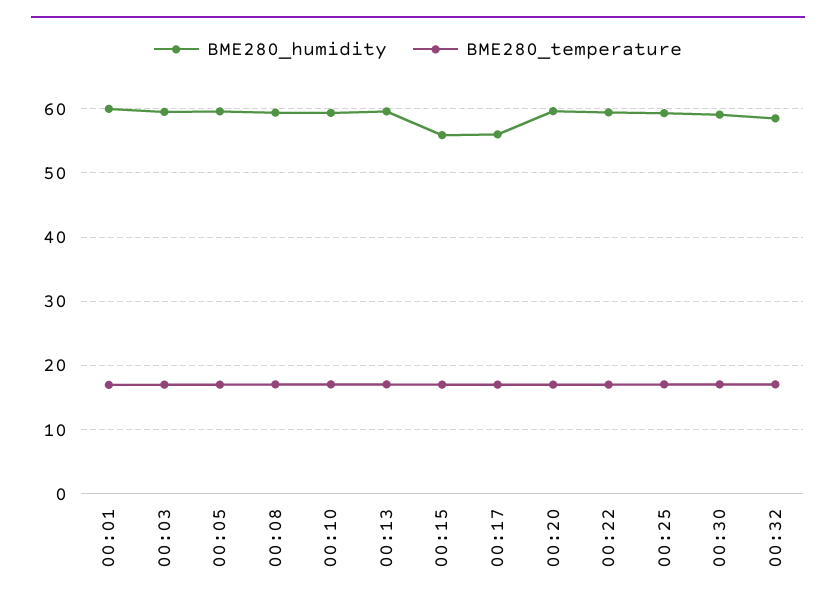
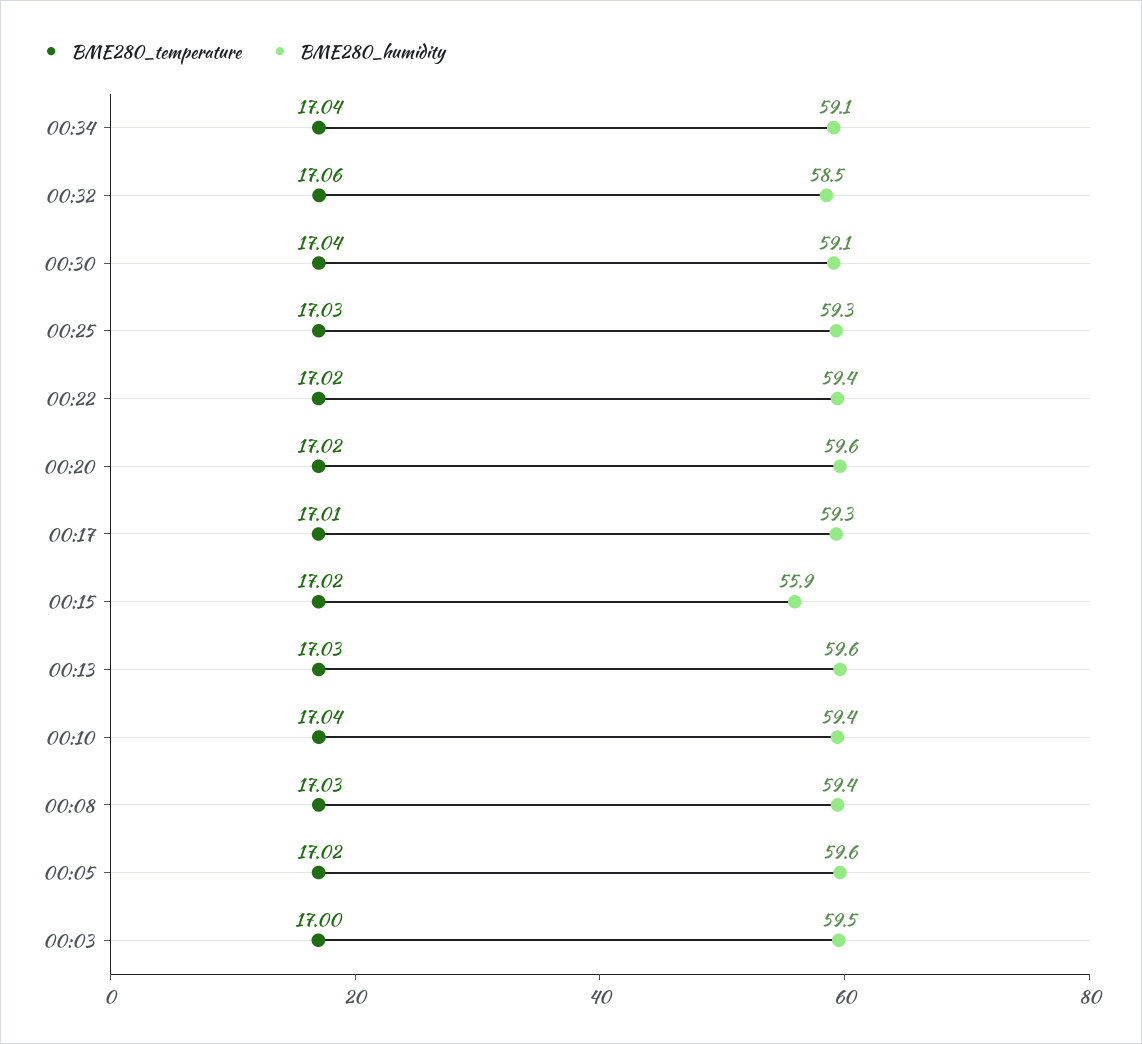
BME280_humidity, 00:01: 60 -> none
BME280_temperature, 00:01: 17 -> none
BME280_humidity, 00:17: 56 -> 59.3
BME280_temperature, 00:34: none -> 17.04
BME280_humidity, 00:34: none -> 59.1

